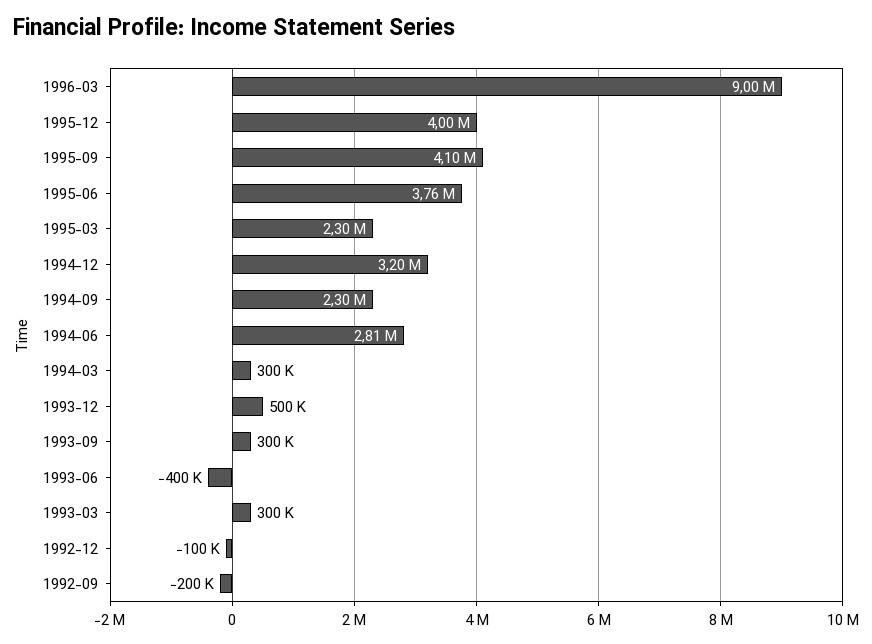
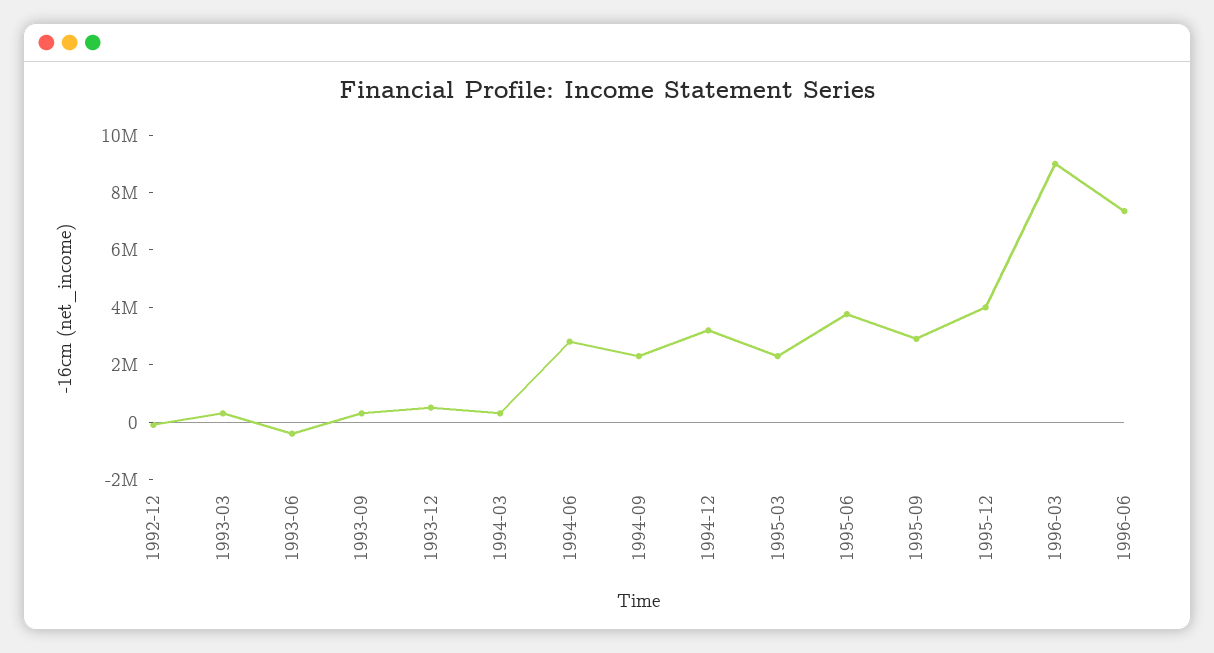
1995-09: 4100000 -> 3000000
1992-09: -200000 -> none
1996-06: none -> 7500000

